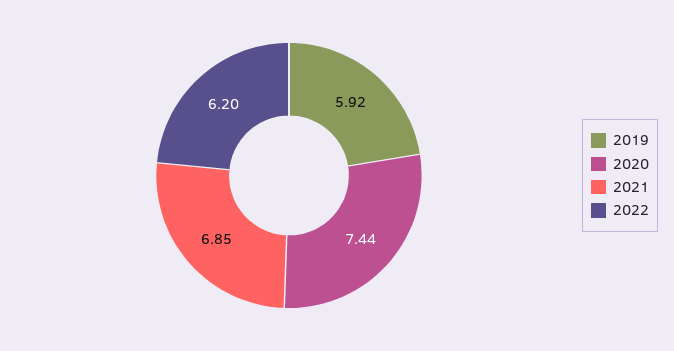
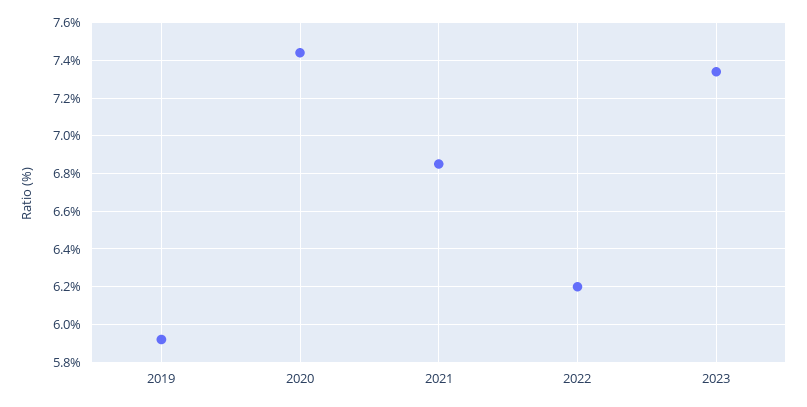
2023: none -> 7.35

